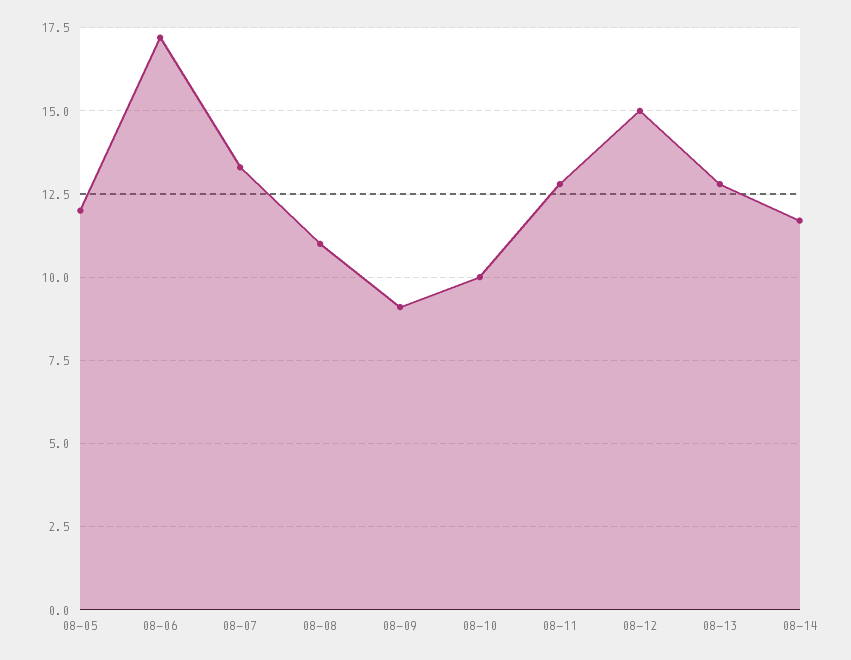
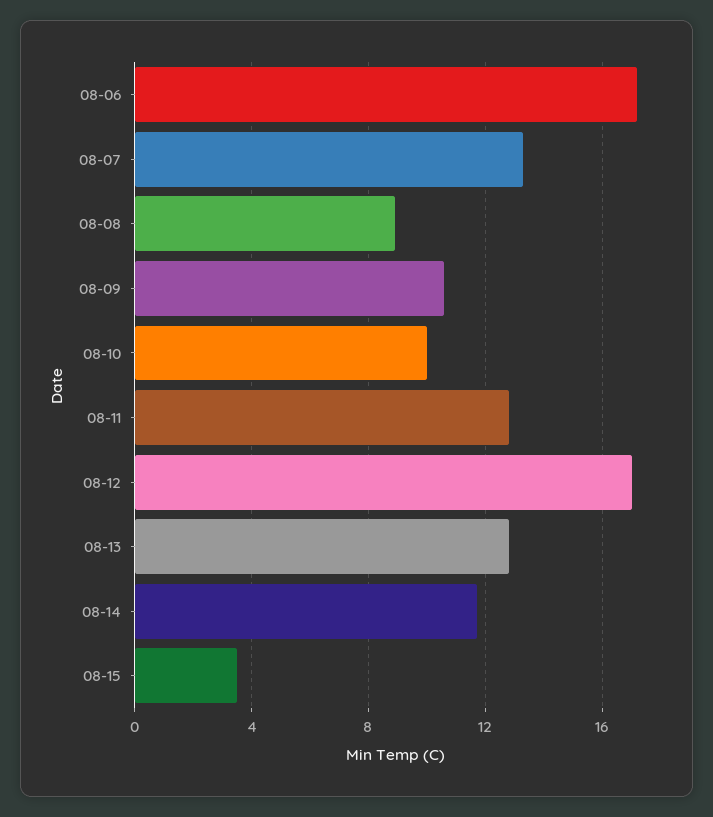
08-05: 12 -> none
08-08: 11 -> 9
08-09: 9 -> 10.5
08-12: 15 -> 17
08-15: none -> 3.5

